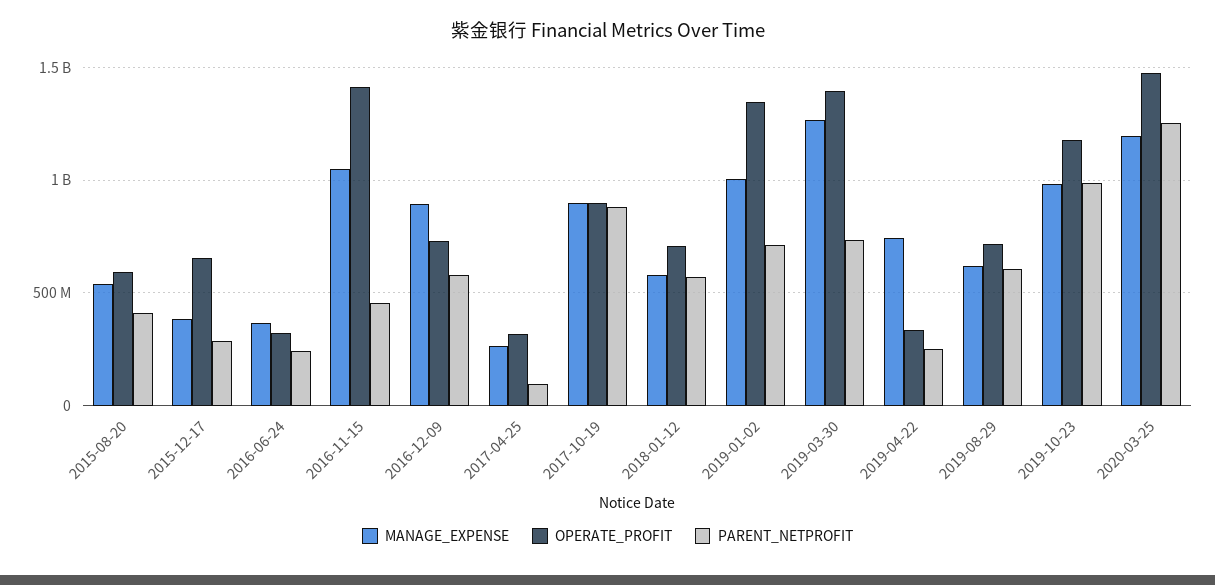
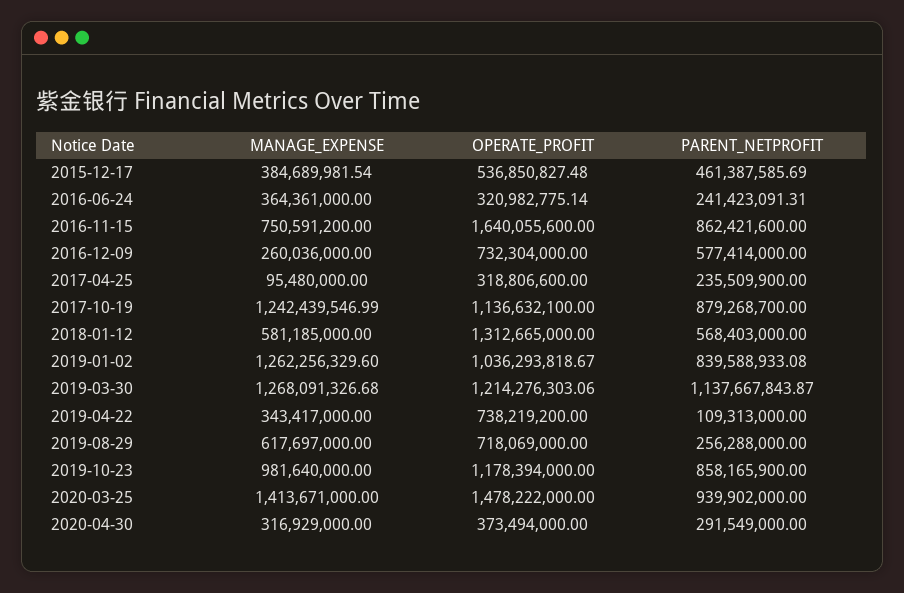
MANAGE_EXPENSE, 2015-08-20: 550000000 -> none
OPERATE_PROFIT, 2015-08-20: 600000000 -> none
PARENT_NETPROFIT, 2015-08-20: 400000000 -> none
OPERATE_PROFIT, 2015-12-17: 650000000 -> 536850827.48
PARENT_NETPROFIT, 2015-12-17: 300000000 -> 461387585.69
MANAGE_EXPENSE, 2016-11-15: 1050000000 -> 750591200
OPERATE_PROFIT, 2016-11-15: 1400000000 -> 1640055600
PARENT_NETPROFIT, 2016-11-15: 450000000 -> 862421600
MANAGE_EXPENSE, 2016-12-09: 900000000 -> 260036000
MANAGE_EXPENSE, 2017-04-25: 250000000 -> 95480000
PARENT_NETPROFIT, 2017-04-25: 100000000 -> 235509900
MANAGE_EXPENSE, 2017-10-19: 900000000 -> 1242439546.99
OPERATE_PROFIT, 2017-10-19: 900000000 -> 1136632100
OPERATE_PROFIT, 2018-01-12: 700000000 -> 1312665000
MANAGE_EXPENSE, 2019-01-02: 1000000000 -> 1262256329.6
OPERATE_PROFIT, 2019-01-02: 1350000000 -> 1036293818.67
PARENT_NETPROFIT, 2019-01-02: 700000000 -> 839588933.08
OPERATE_PROFIT, 2019-03-30: 1400000000 -> 1214276303.06
PARENT_NETPROFIT, 2019-03-30: 750000000 -> 1137667843.87
MANAGE_EXPENSE, 2019-04-22: 750000000 -> 343417000
OPERATE_PROFIT, 2019-04-22: 350000000 -> 738219200
PARENT_NETPROFIT, 2019-04-22: 250000000 -> 109313000
PARENT_NETPROFIT, 2019-08-29: 600000000 -> 256288000
PARENT_NETPROFIT, 2019-10-23: 1000000000 -> 858165900
MANAGE_EXPENSE, 2020-03-25: 1200000000 -> 1413671000
PARENT_NETPROFIT, 2020-03-25: 1250000000 -> 939902000
MANAGE_EXPENSE, 2020-04-30: none -> 316929000
OPERATE_PROFIT, 2020-04-30: none -> 373494000
PARENT_NETPROFIT, 2020-04-30: none -> 291549000

